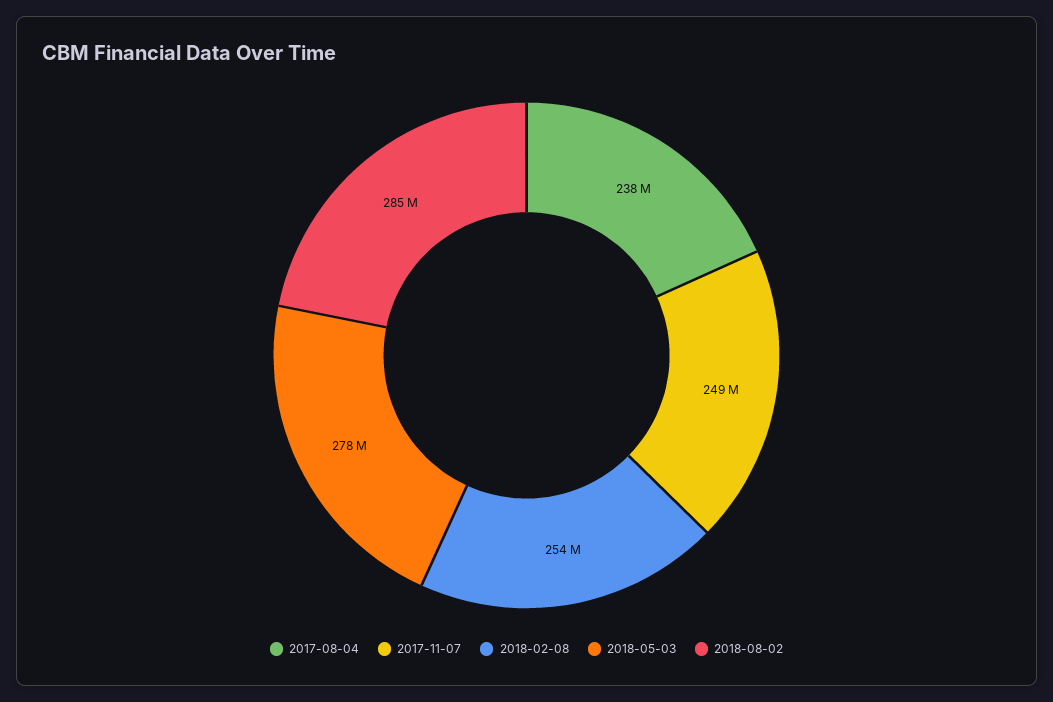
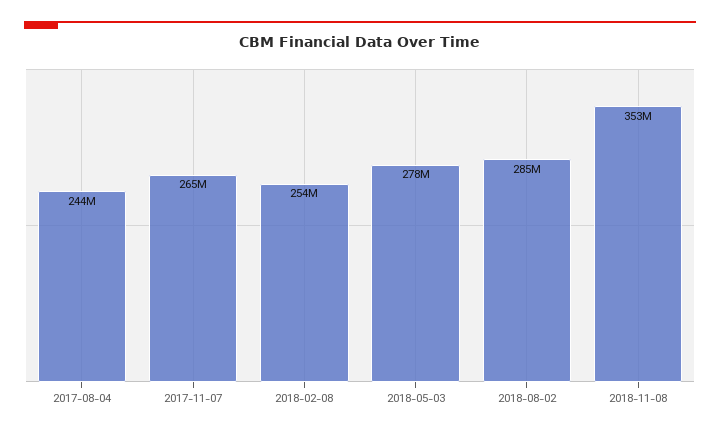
2017-08-04: 238000000 -> 244000000
2017-11-07: 249000000 -> 265000000
2018-11-08: none -> 353000000

